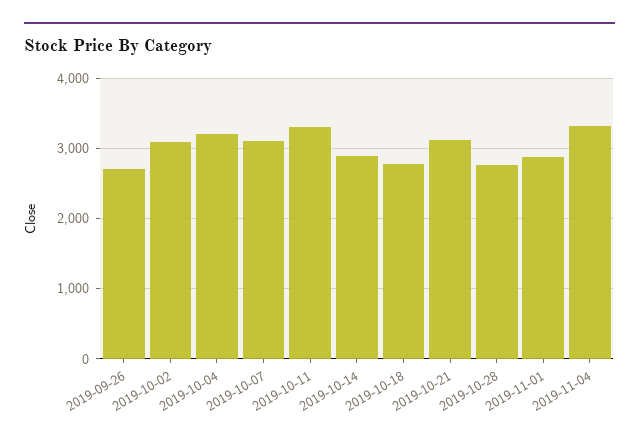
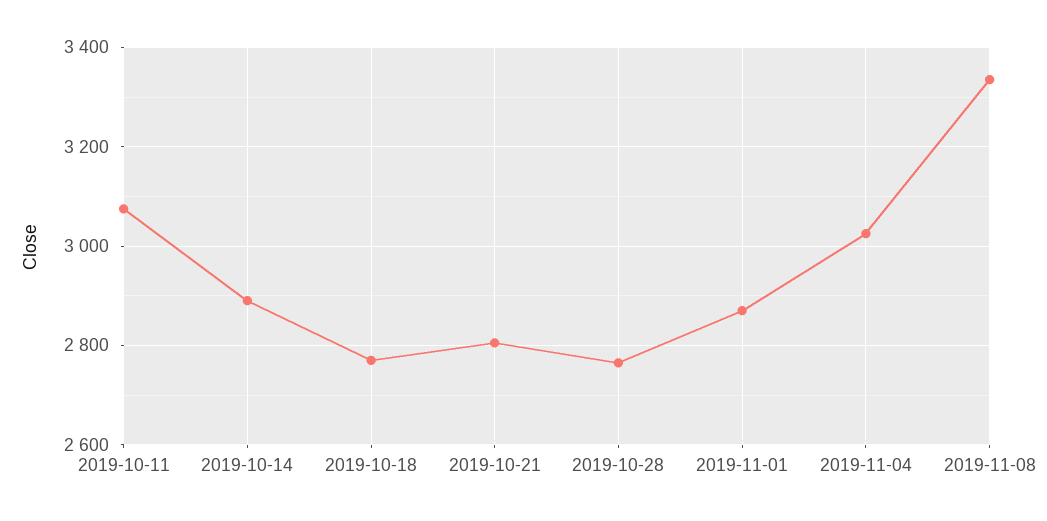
2019-09-26: 2700 -> none
2019-10-02: 3100 -> none
2019-10-04: 3200 -> none
2019-10-07: 3100 -> none
2019-10-11: 3300 -> 3080
2019-10-21: 3100 -> 2800
2019-11-04: 3300 -> 3020
2019-11-08: none -> 3340

